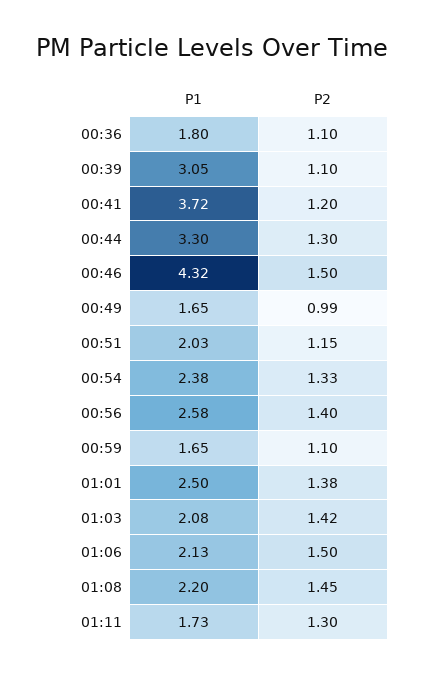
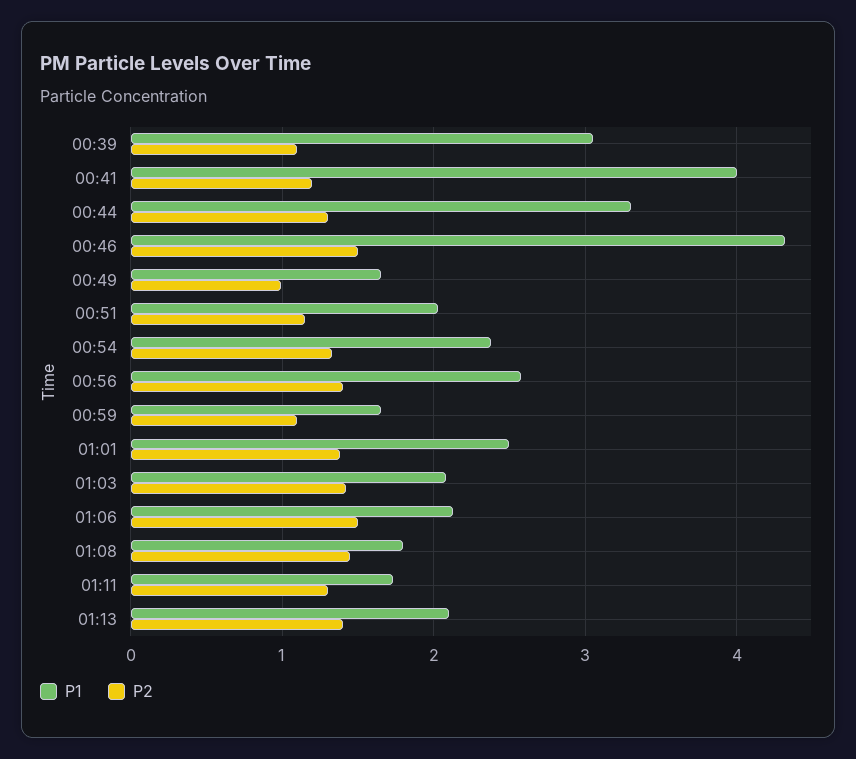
P1, 00:36: 1.8 -> none
P2, 00:36: 1.1 -> none
P1, 00:41: 3.72 -> 4
P1, 01:08: 2.2 -> 1.8
P1, 01:13: none -> 2.1
P2, 01:13: none -> 1.4

